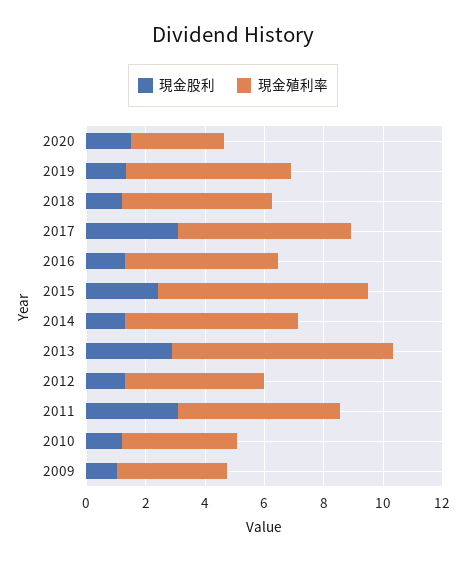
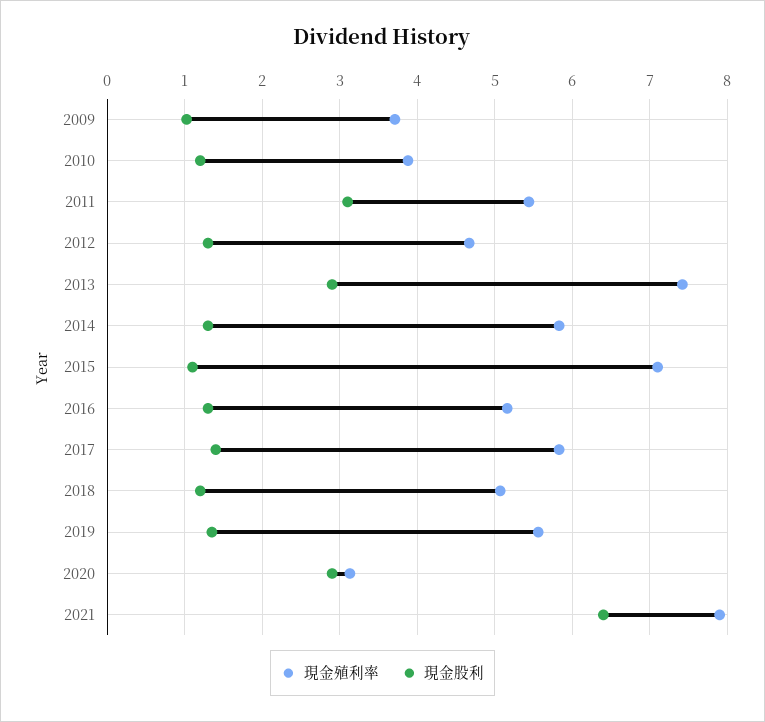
現金股利, 2020: 1.5 -> 2.9
現金股利, 2017: 3 -> 1.4
現金股利, 2015: 2.5 -> 1.1
現金殖利率, 2021: none -> 7.9
現金股利, 2021: none -> 6.4

